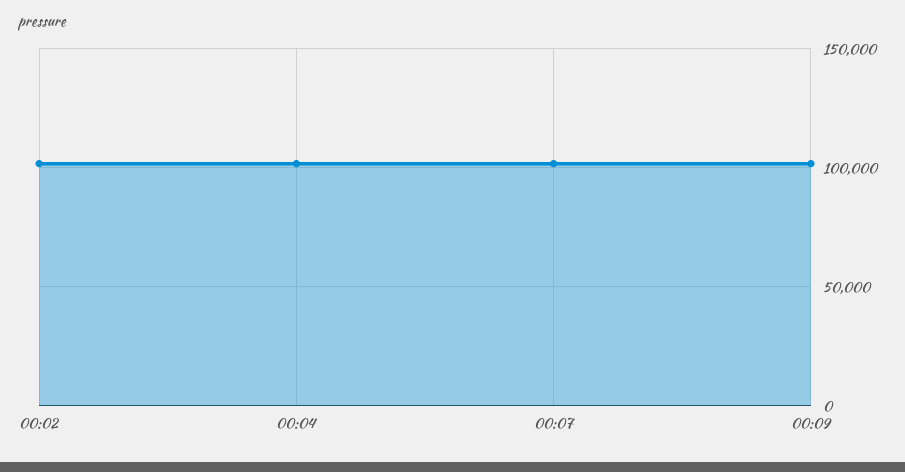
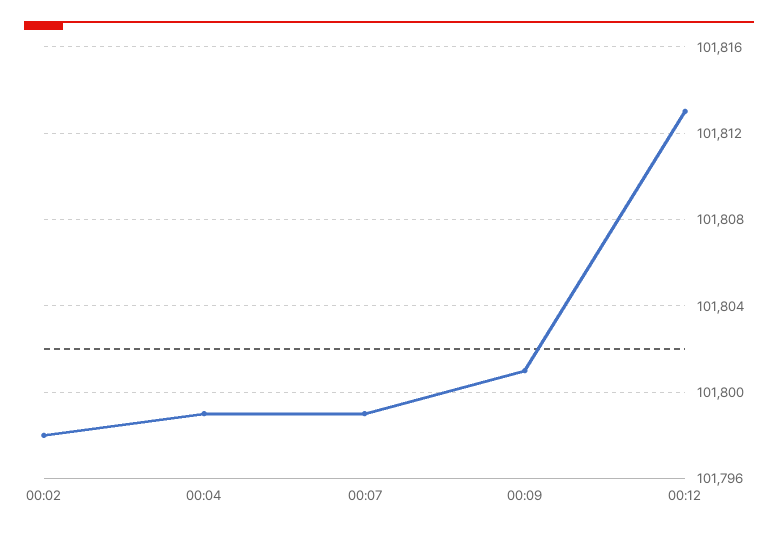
00:12: none -> 101813

